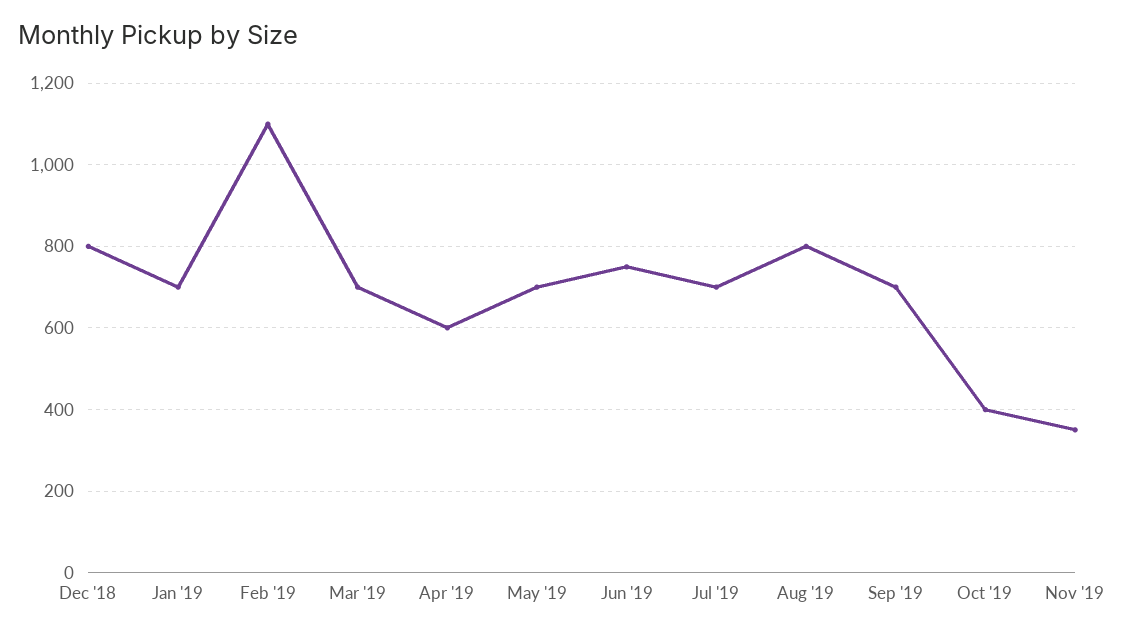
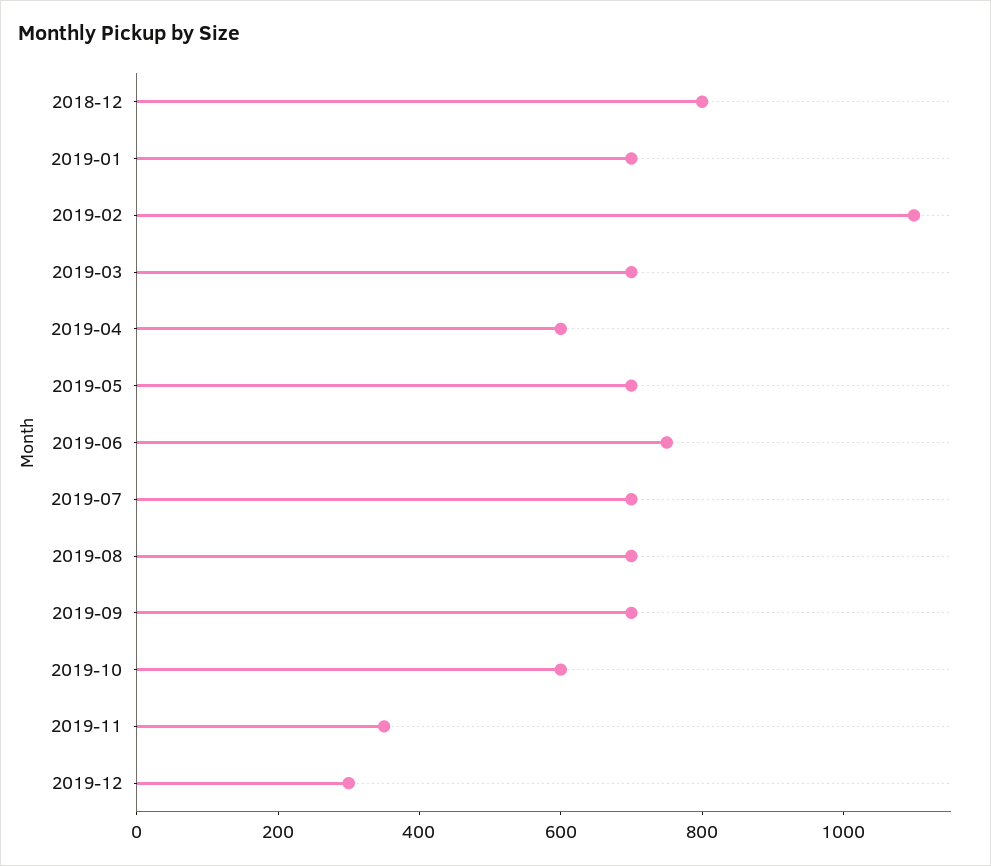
Aug '19: 800 -> 700
Oct '19: 400 -> 600
2019-12: none -> 300

